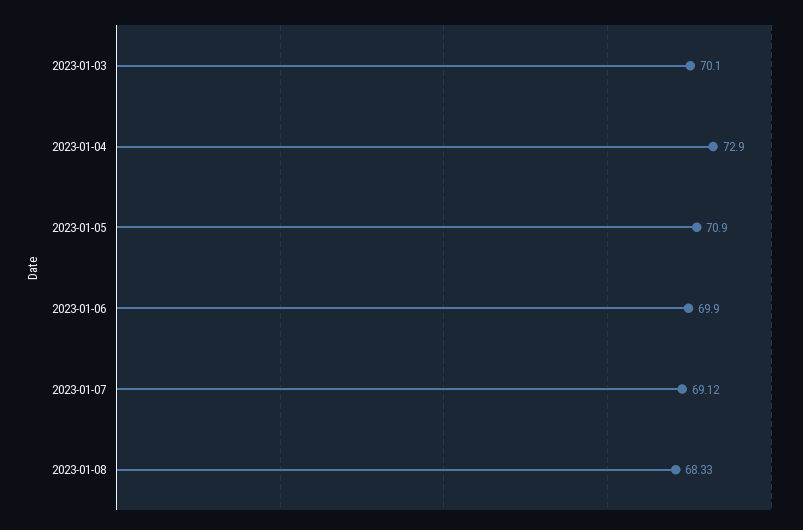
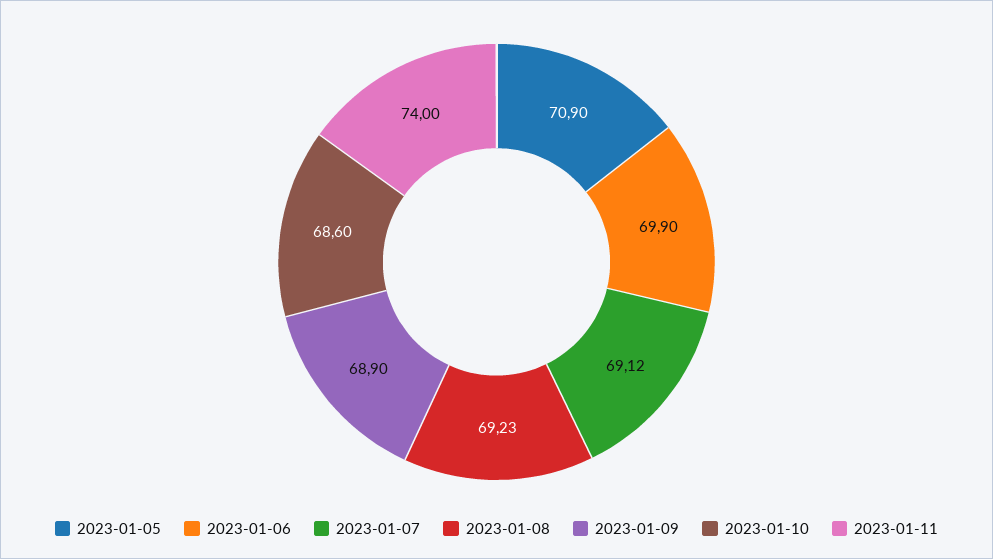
2023-01-03: 70.1 -> none
2023-01-04: 72.9 -> none
2023-01-08: 68.33 -> 69.23
2023-01-09: none -> 68.9
2023-01-10: none -> 68.6
2023-01-11: none -> 74

